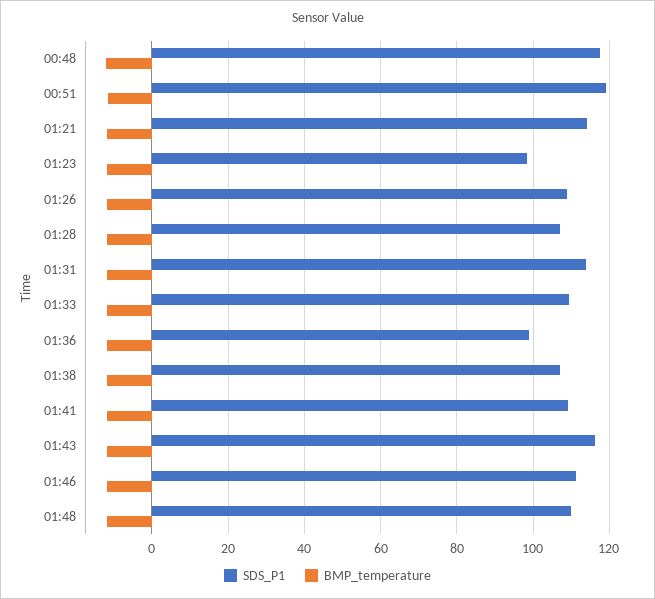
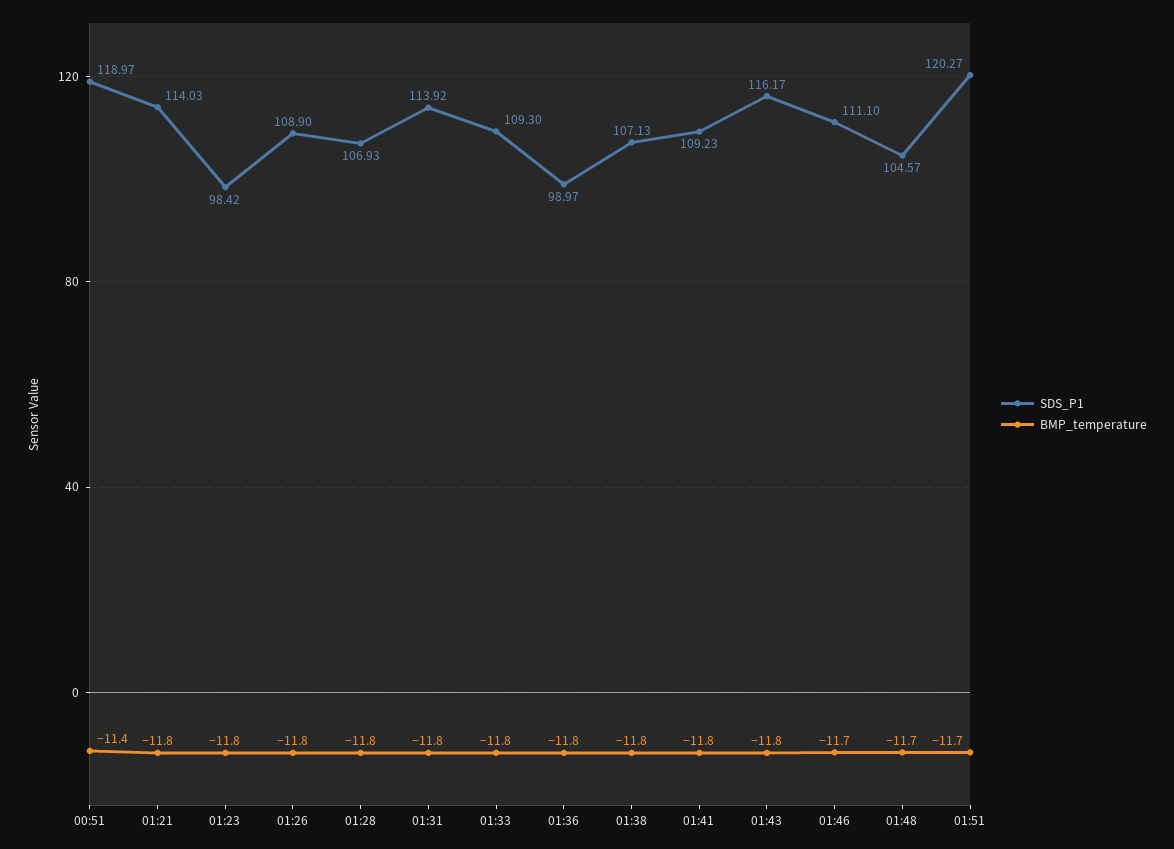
SDS_P1, 00:48: 118 -> none
BMP_temperature, 00:48: -12 -> none
SDS_P1, 01:48: 110 -> 104.57
SDS_P1, 01:51: none -> 120.27
BMP_temperature, 01:51: none -> -11.7

